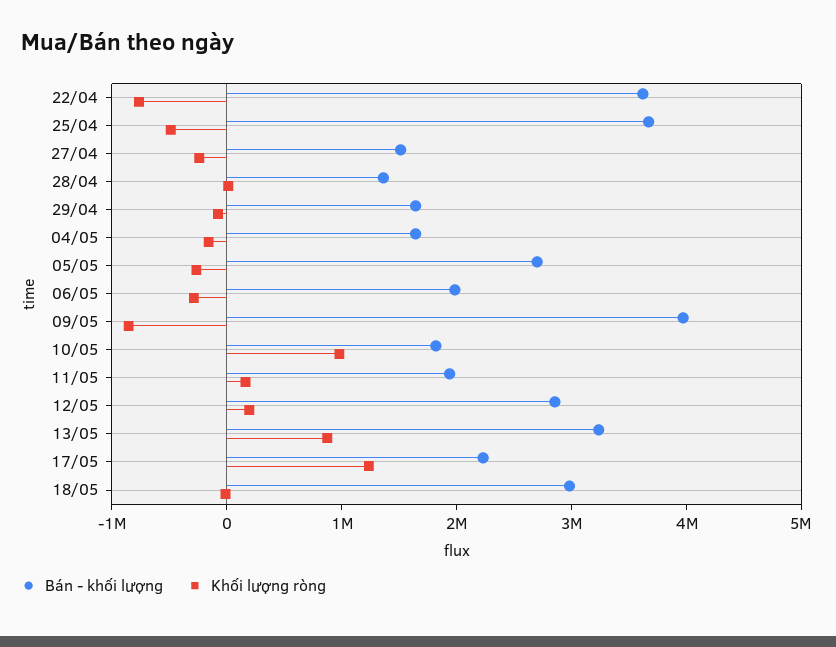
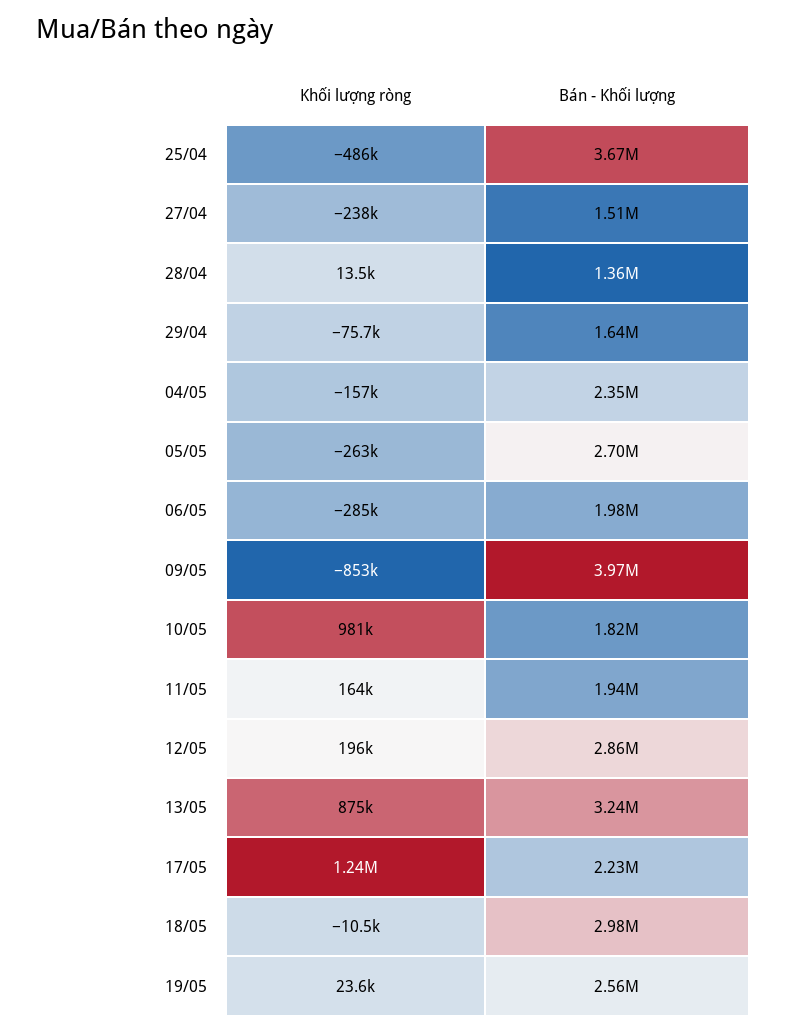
Bán - khối lượng, 22/04: 3600000 -> none
Khối lượng ròng, 22/04: -800000 -> none
Bán - khối lượng, 04/05: 1600000 -> 2350000
Khối lượng ròng, 19/05: none -> 23600
Bán - khối lượng, 19/05: none -> 2560000

